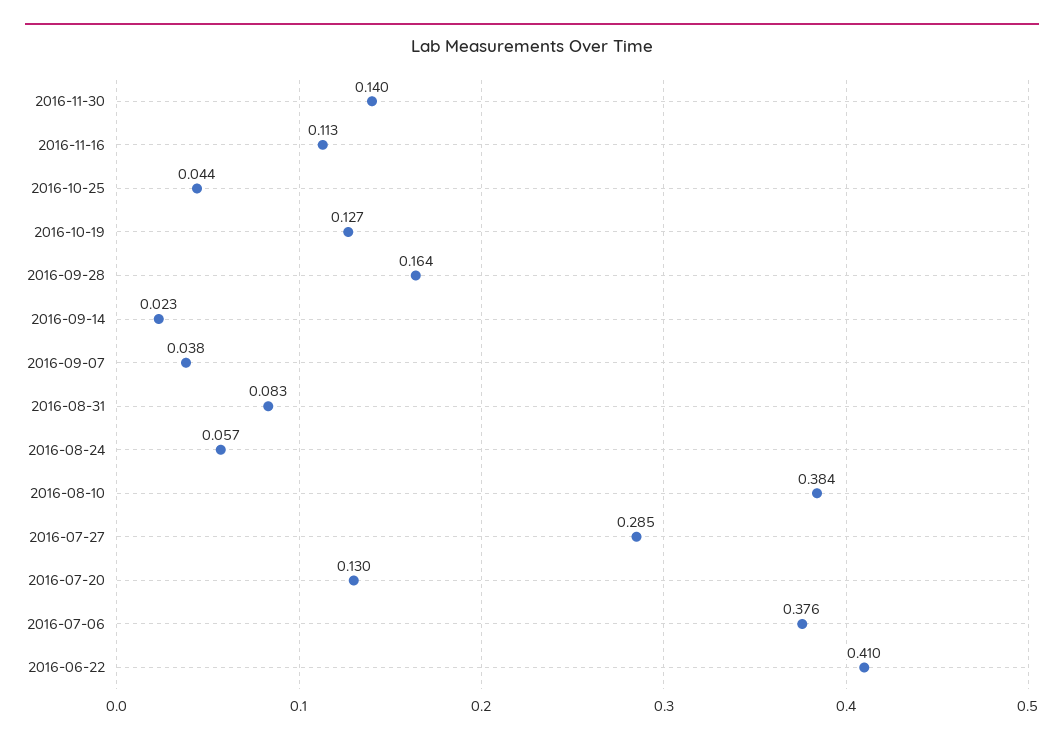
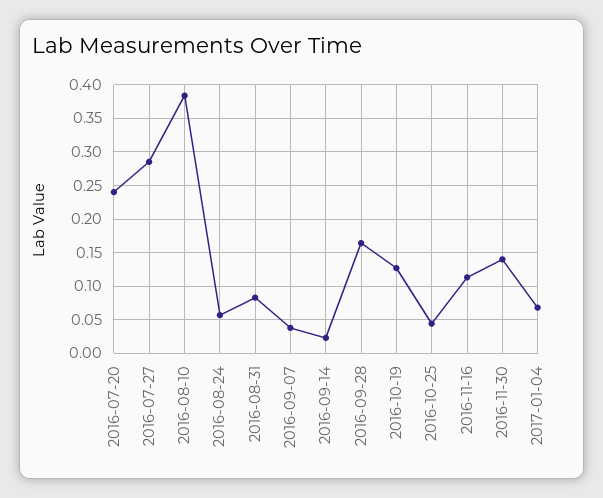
2016-07-20: 0.13 -> 0.24
2016-07-06: 0.376 -> none
2016-06-22: 0.41 -> none
2017-01-04: none -> 0.07

